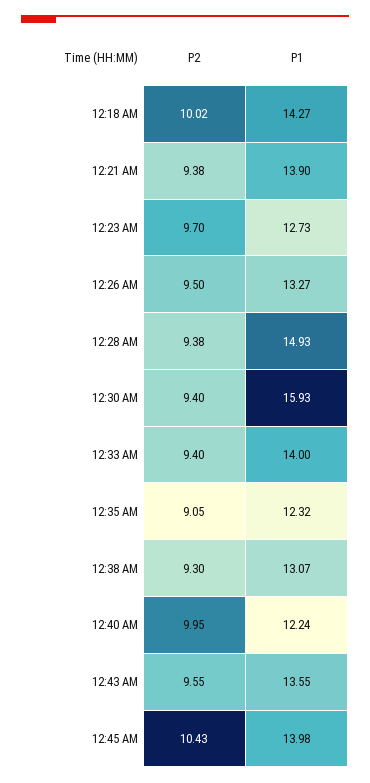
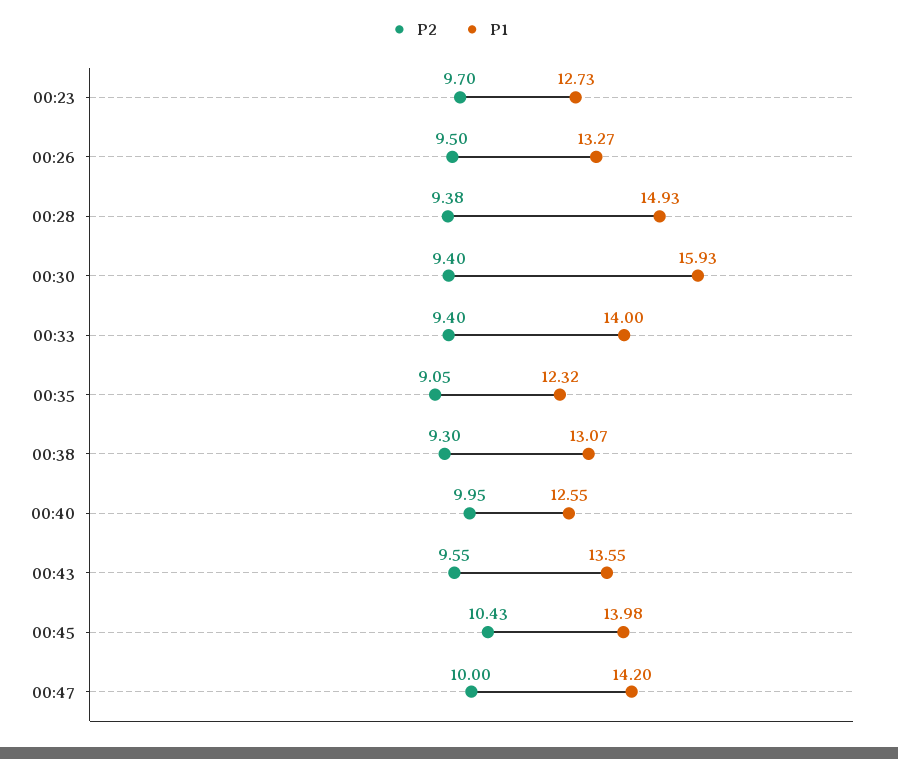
P2, 12:18 AM: 10.02 -> none
P1, 12:18 AM: 14.27 -> none
P2, 12:21 AM: 9.38 -> none
P1, 12:21 AM: 13.9 -> none
P1, 12:40 AM: 12.24 -> 12.55
P2, 00:47: none -> 10
P1, 00:47: none -> 14.2

